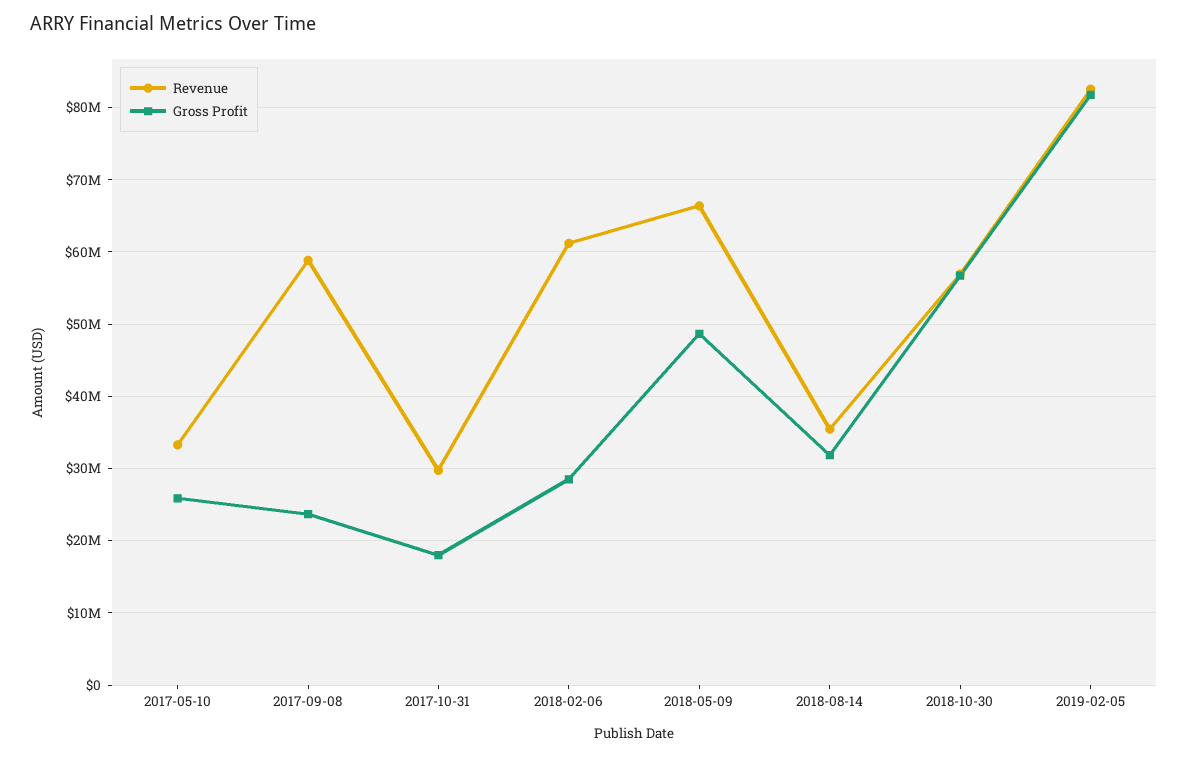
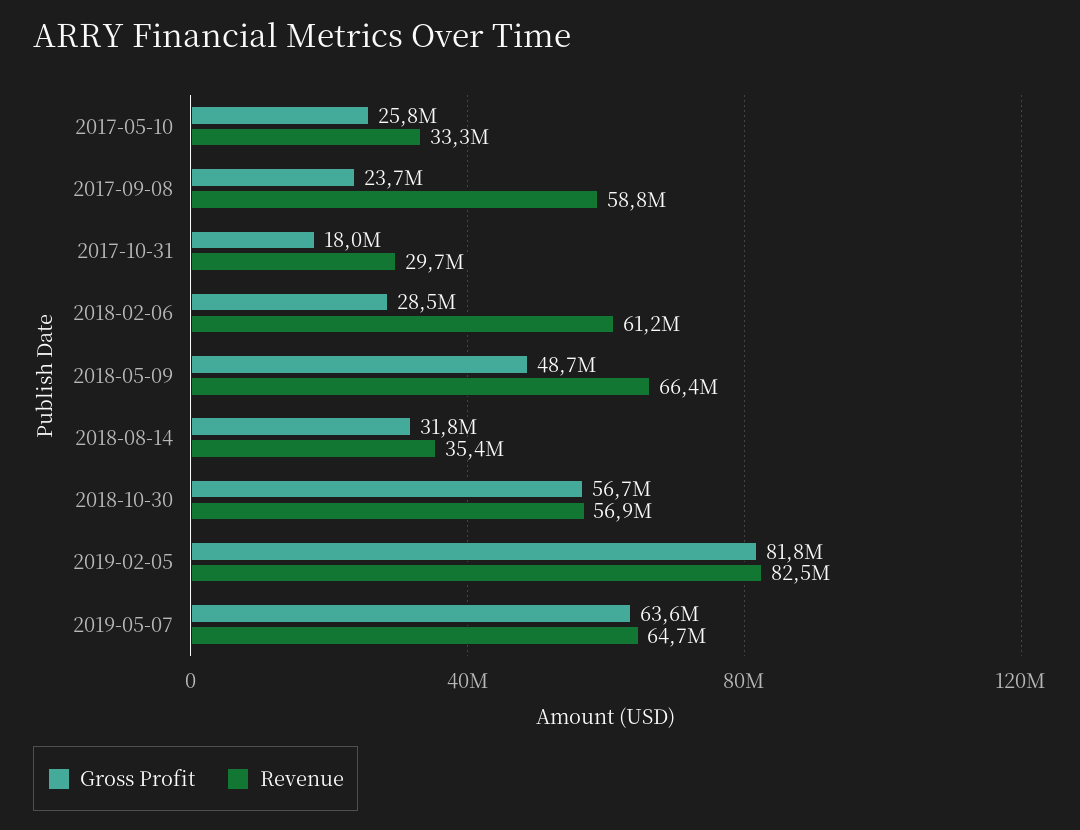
Gross Profit, 2019-05-07: none -> 63600000
Revenue, 2019-05-07: none -> 64700000

